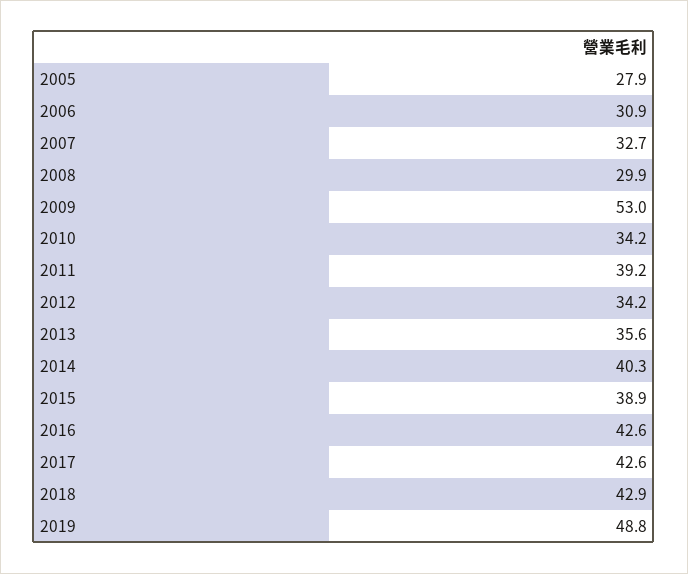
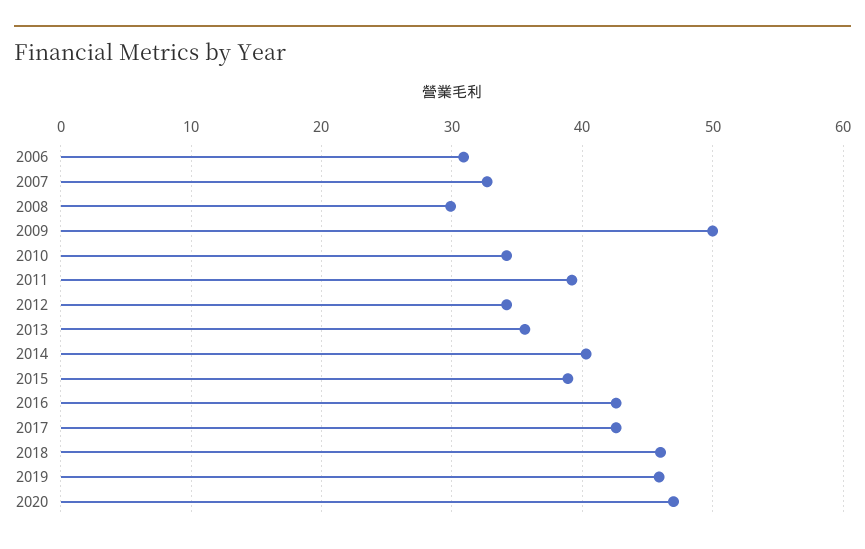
2005: 27.9 -> none
2009: 53 -> 50
2018: 42.9 -> 46
2019: 48.8 -> 46
2020: none -> 47

